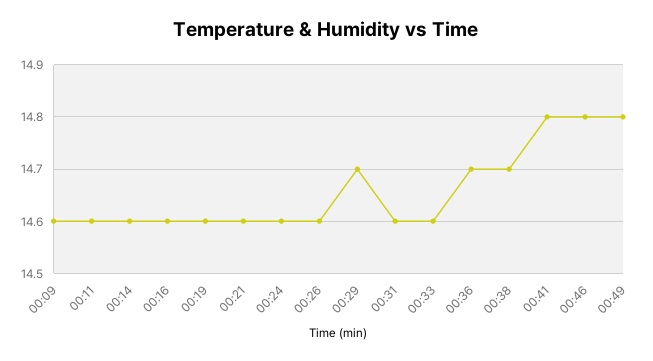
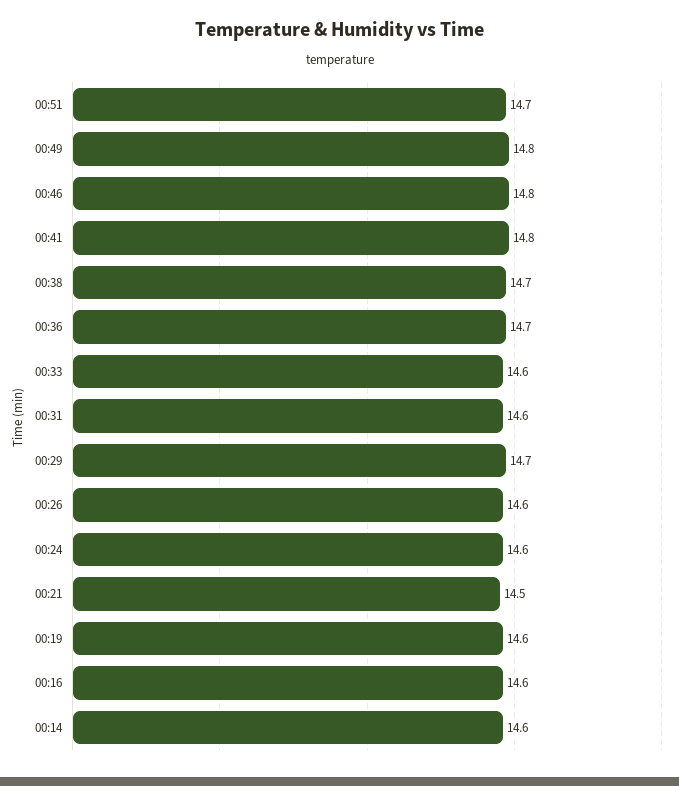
00:09: 14.6 -> none
00:11: 14.6 -> none
00:21: 14.6 -> 14.5
00:51: none -> 14.7

